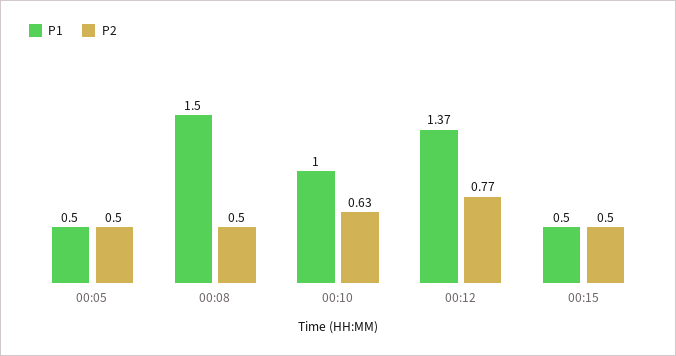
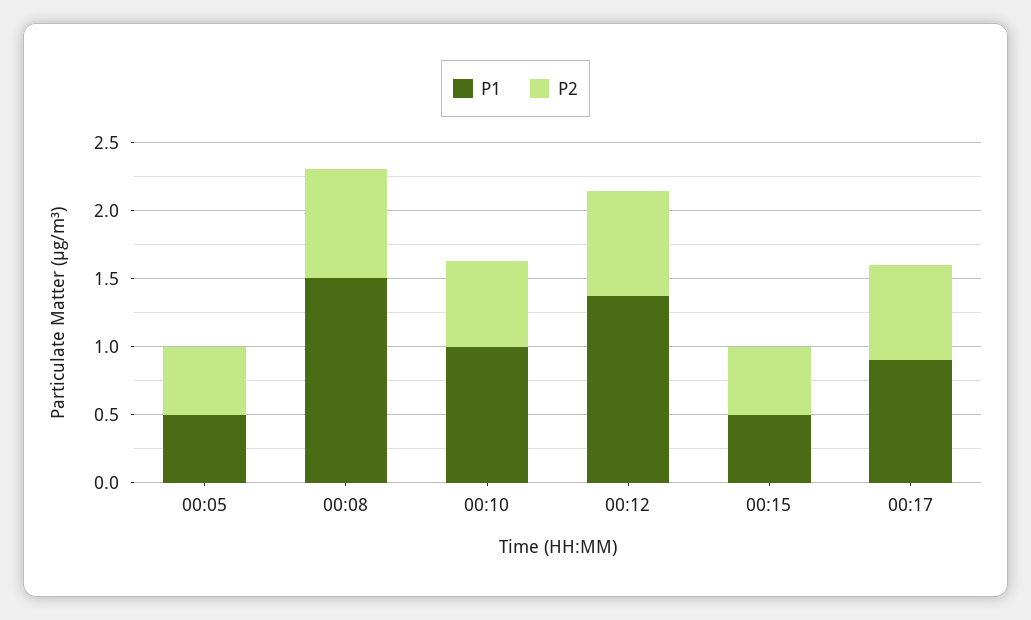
P2, 00:08: 0.5 -> 0.8
P1, 00:17: none -> 0.9
P2, 00:17: none -> 0.7

